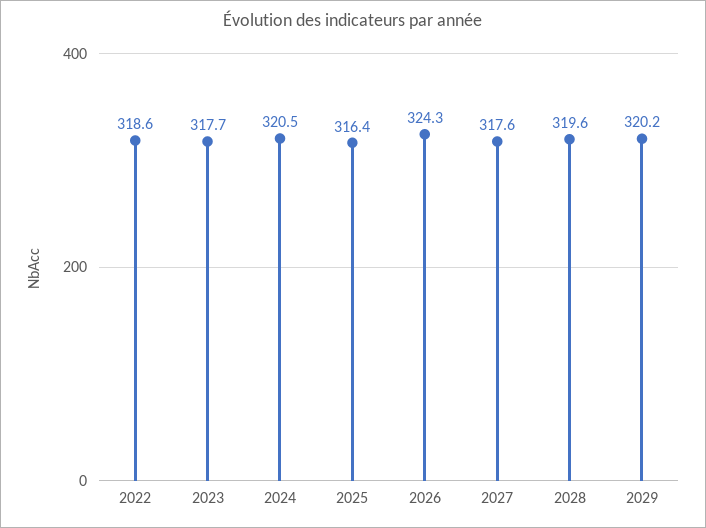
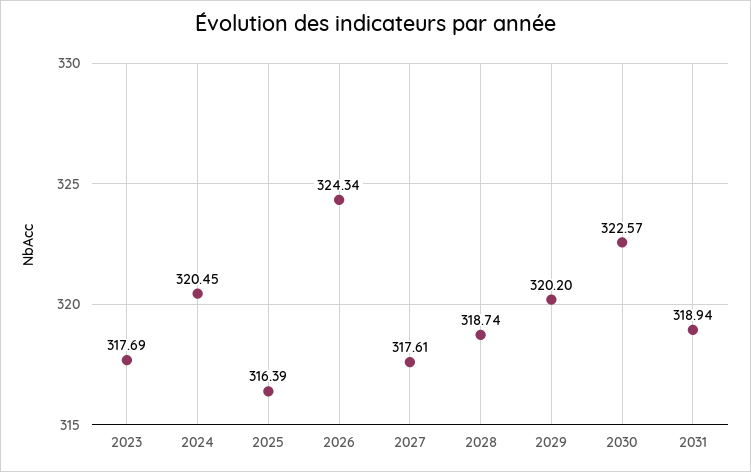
2022: 318.6 -> none
2028: 319.6 -> 318.74
2030: none -> 322.57
2031: none -> 318.94

